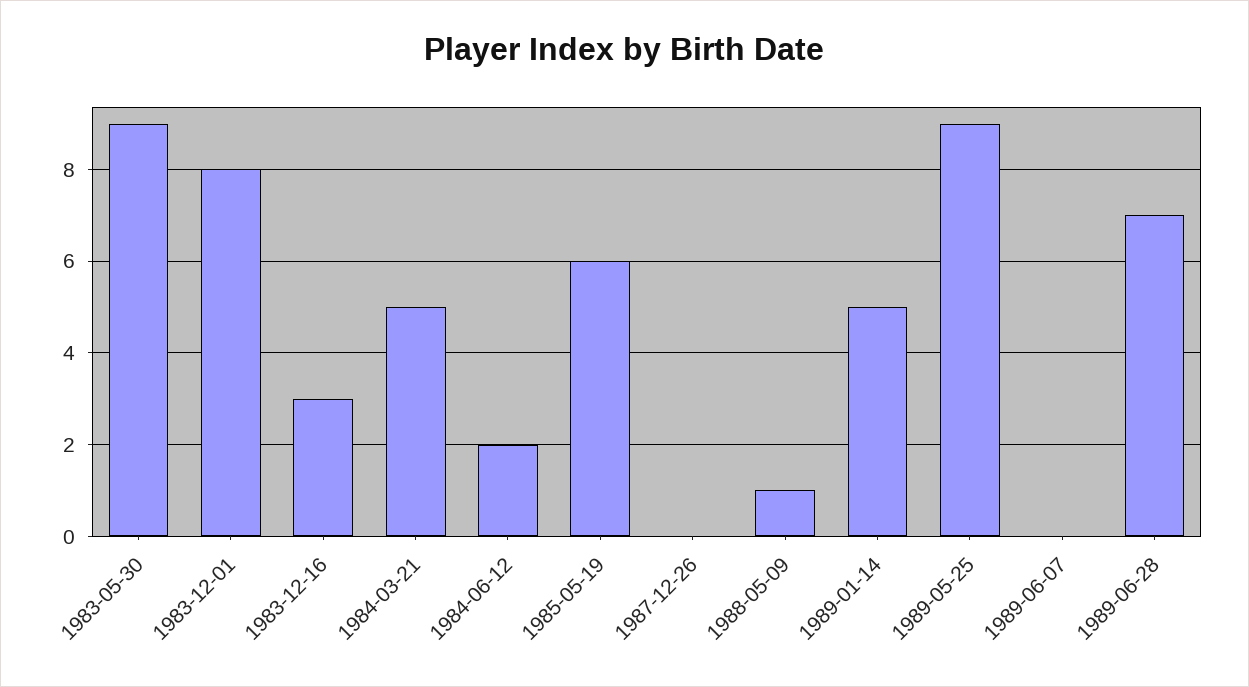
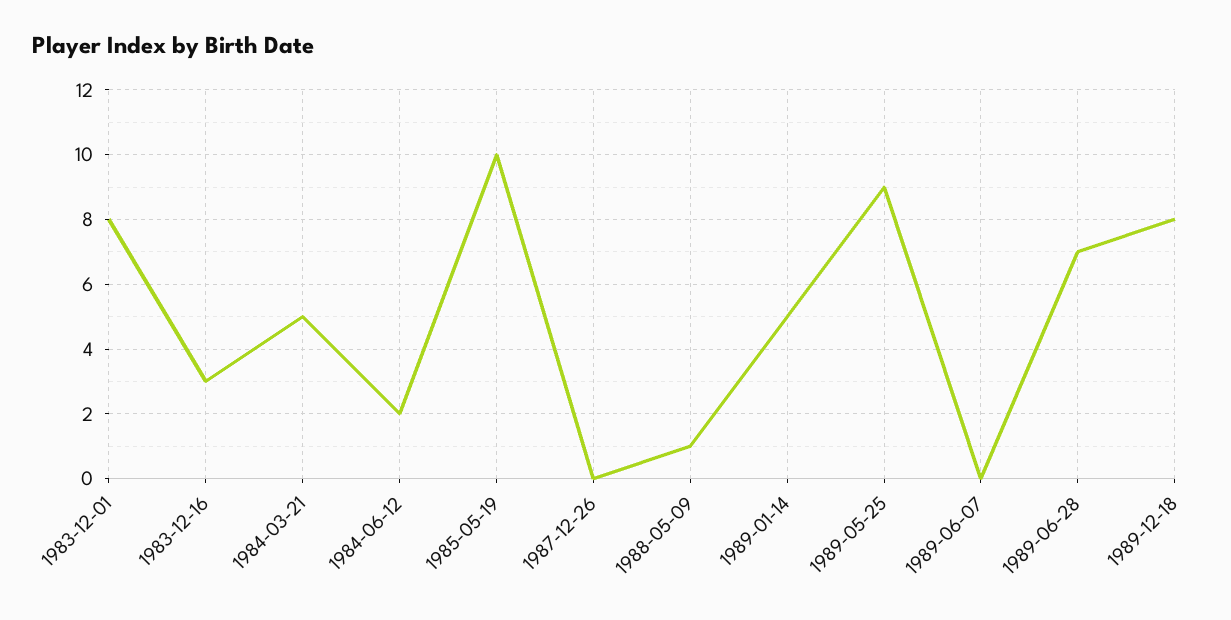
1983-05-30: 9 -> none
1985-05-19: 6 -> 10
1989-12-18: none -> 8

